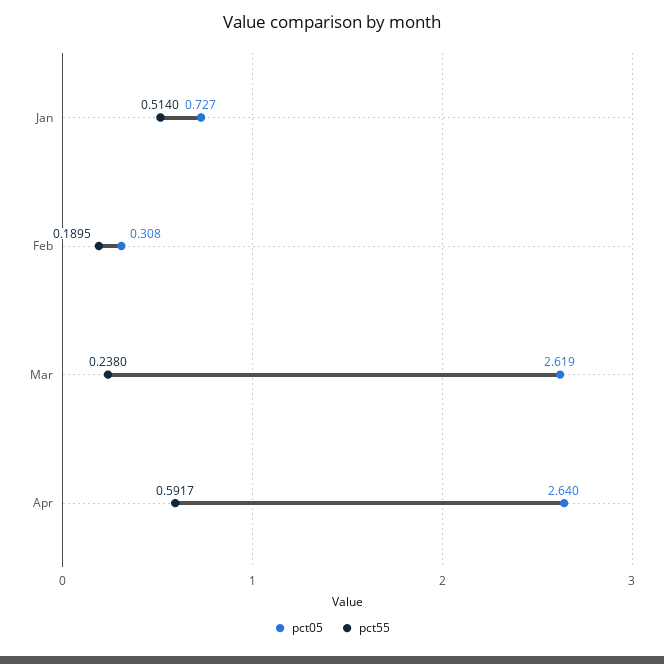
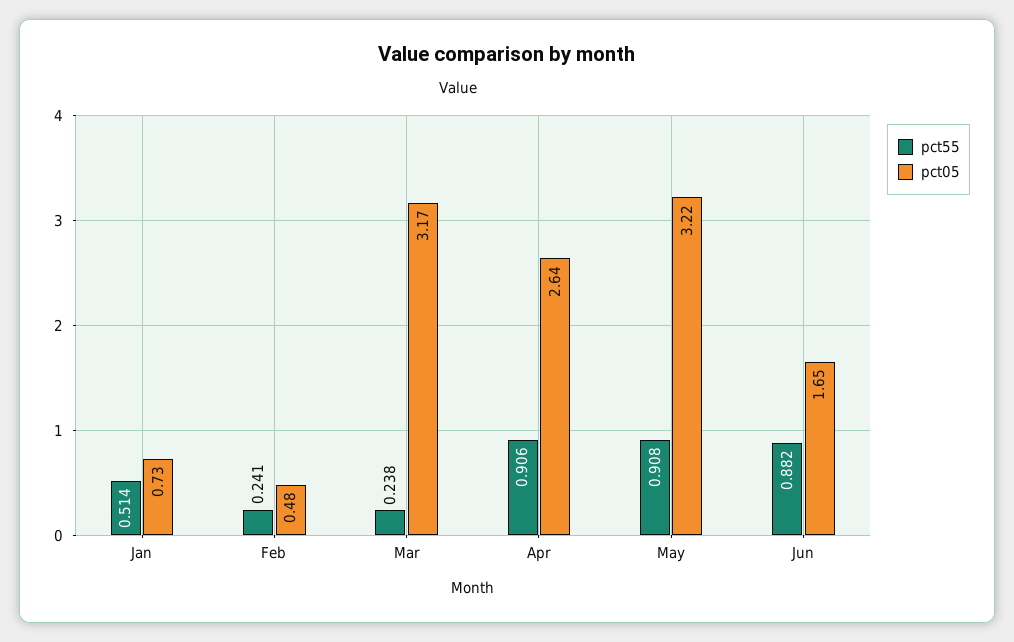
pct05, Feb: 0.308 -> 0.48
pct55, Feb: 0.1895 -> 0.241
pct05, Mar: 2.619 -> 3.17
pct55, Apr: 0.5917 -> 0.906
pct55, May: none -> 0.908
pct05, May: none -> 3.22
pct55, Jun: none -> 0.882
pct05, Jun: none -> 1.65

